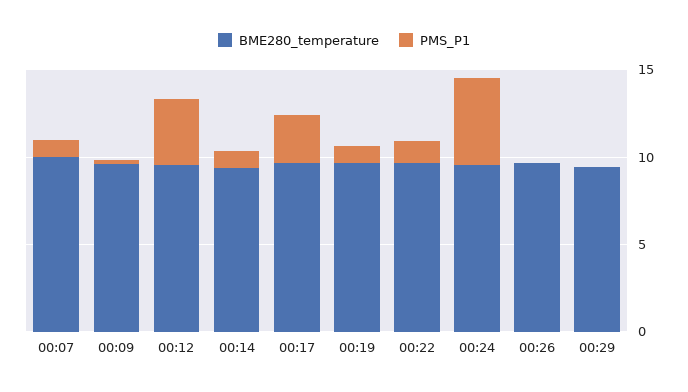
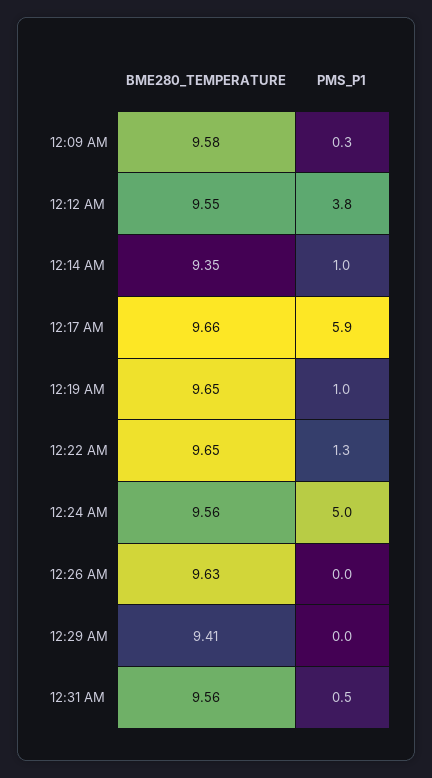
BME280_temperature, 00:07: 10 -> none
PMS_P1, 00:07: 1 -> none
PMS_P1, 00:17: 3 -> 5.9
BME280_temperature, 12:31 AM: none -> 9.56
PMS_P1, 12:31 AM: none -> 0.5

